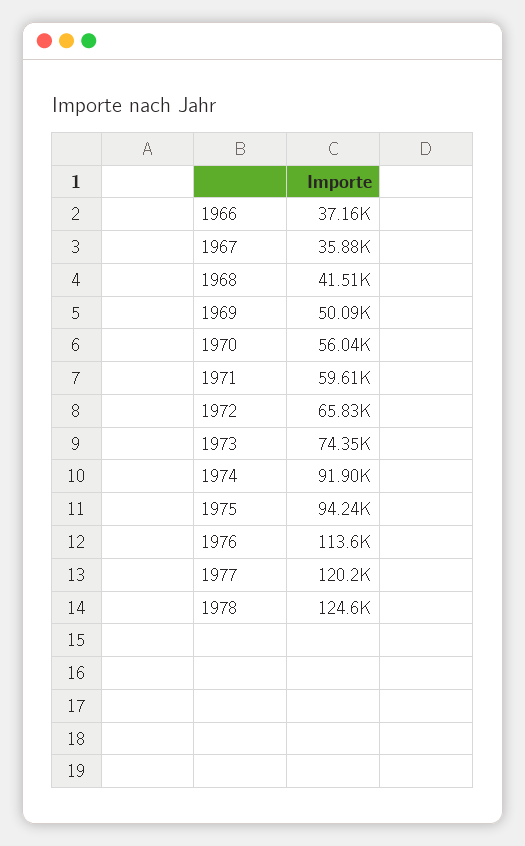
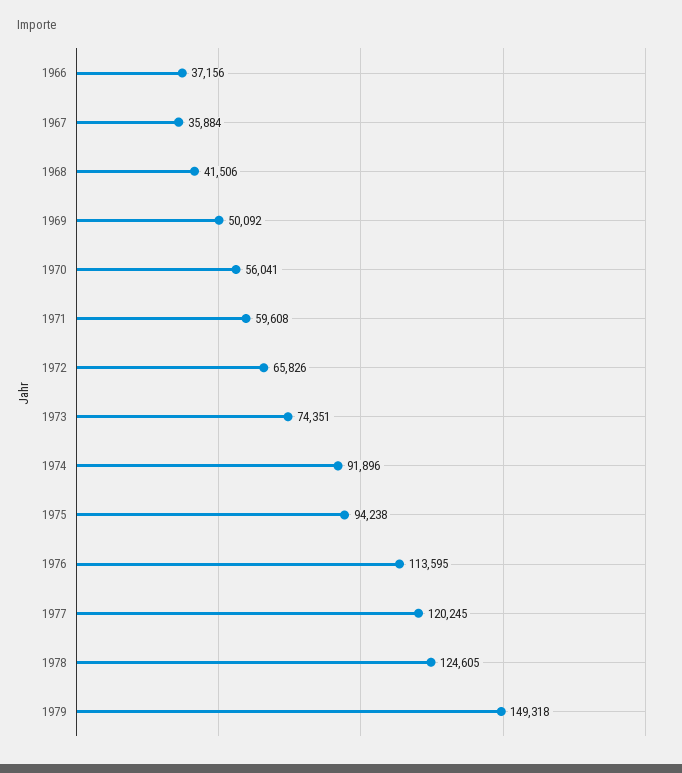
1979: none -> 149318

